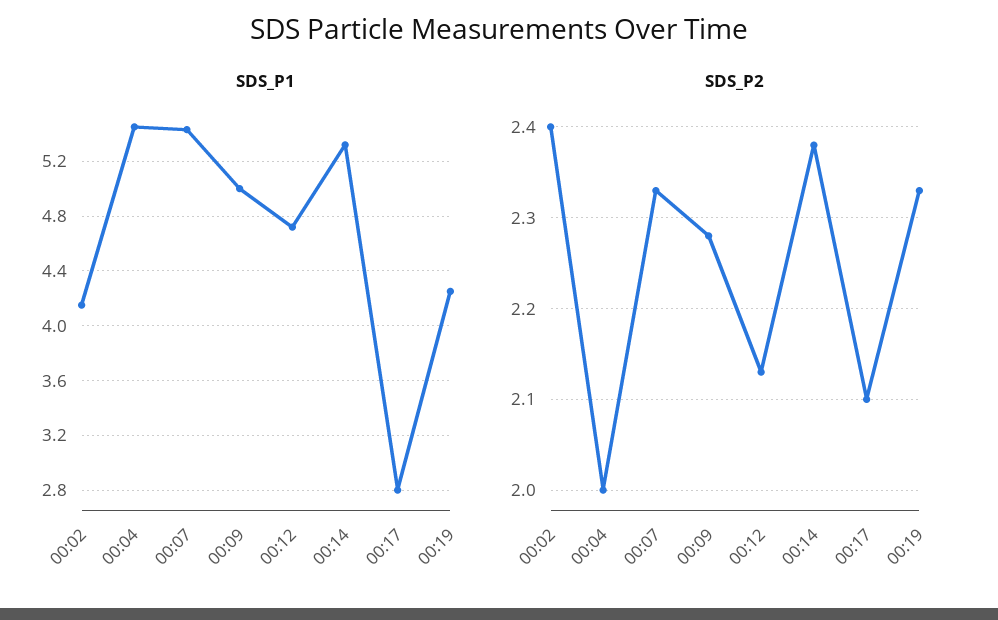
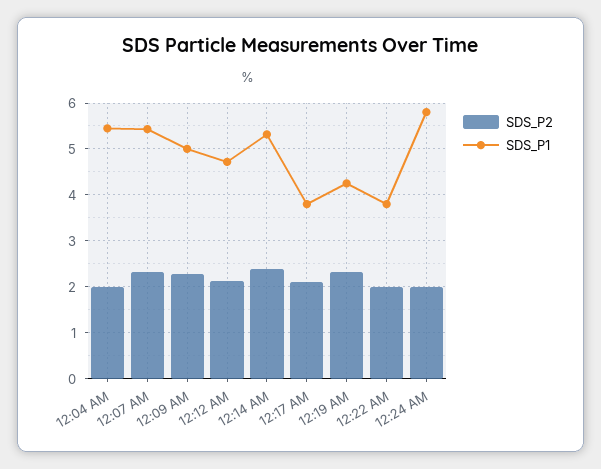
SDS_P1, 00:02: 4.15 -> none
SDS_P1, 00:17: 2.8 -> 3.8
SDS_P2, 00:02: 2.4 -> none
SDS_P2, 12:22 AM: none -> 2
SDS_P1, 12:22 AM: none -> 3.8
SDS_P2, 12:24 AM: none -> 2
SDS_P1, 12:24 AM: none -> 5.8

